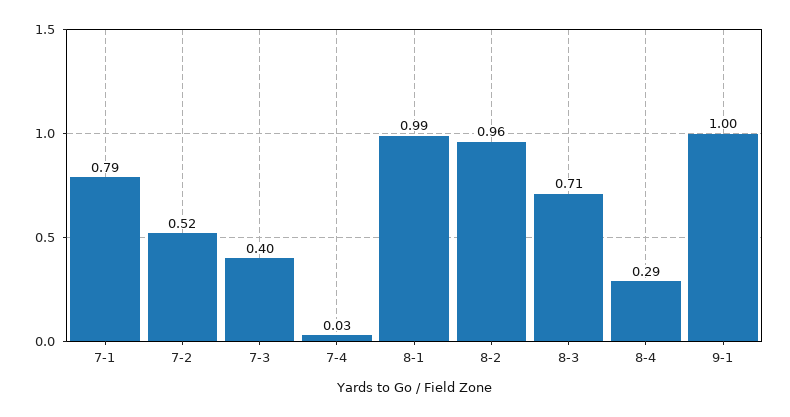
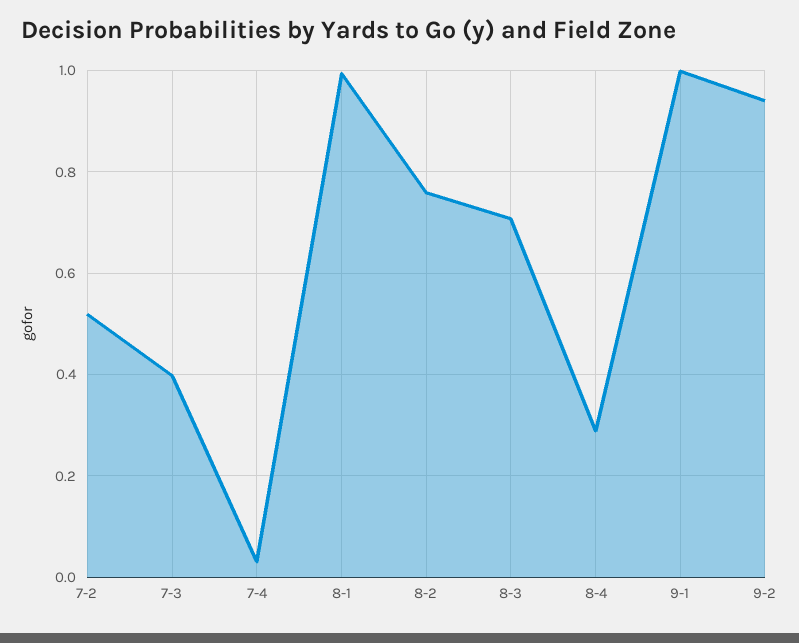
7-1: 0.79 -> none
8-2: 0.96 -> 0.76
9-2: none -> 0.94

